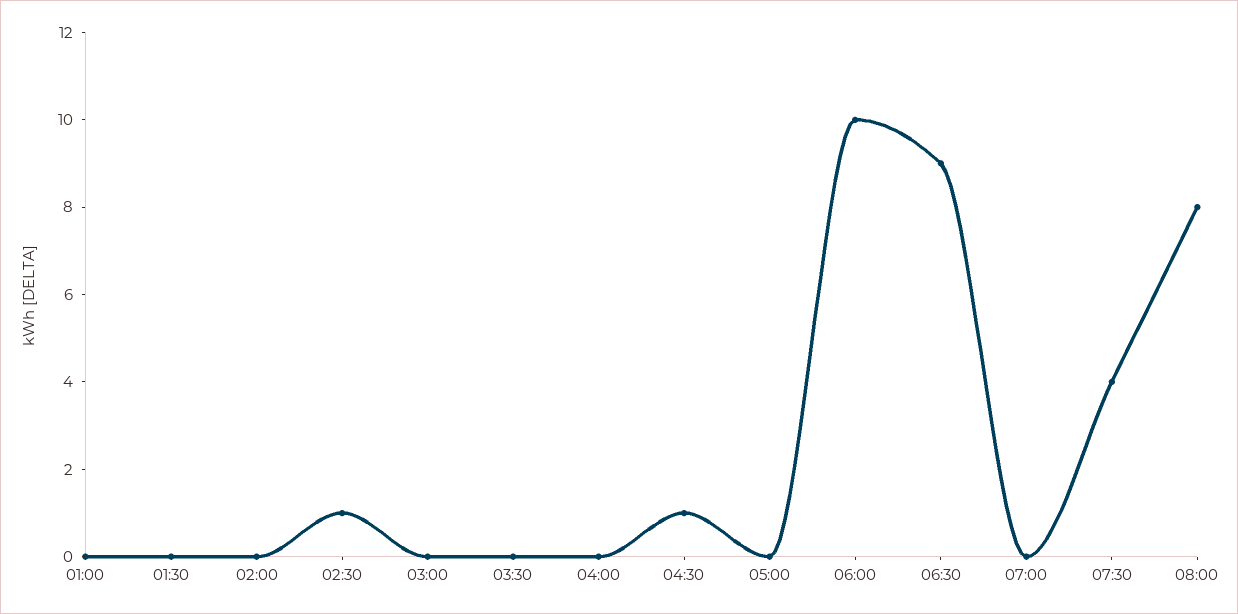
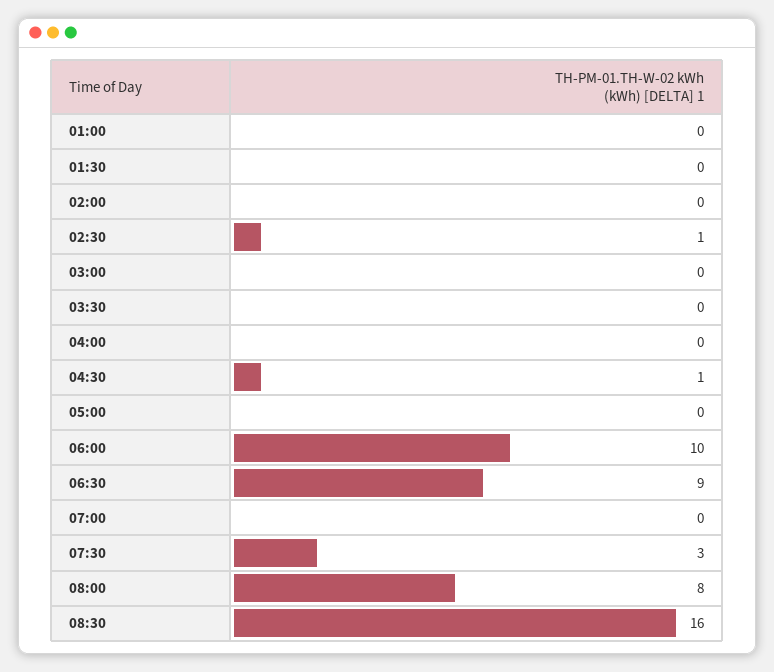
07:30: 4 -> 3
08:30: none -> 16

